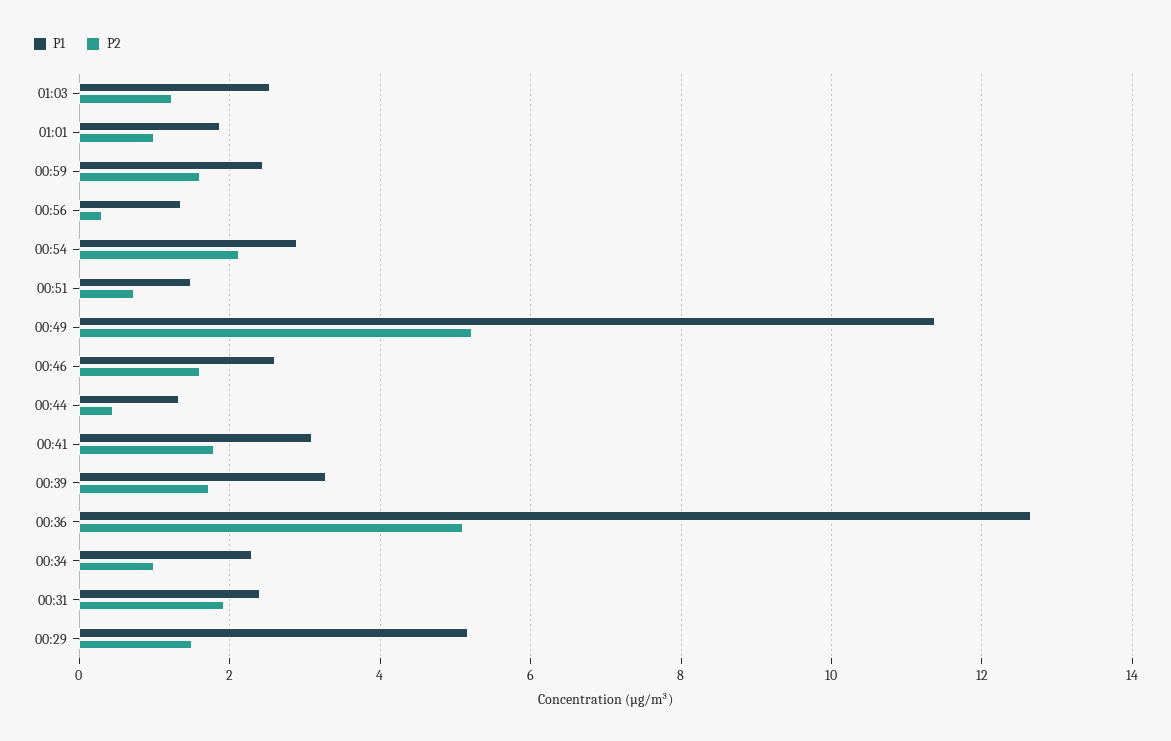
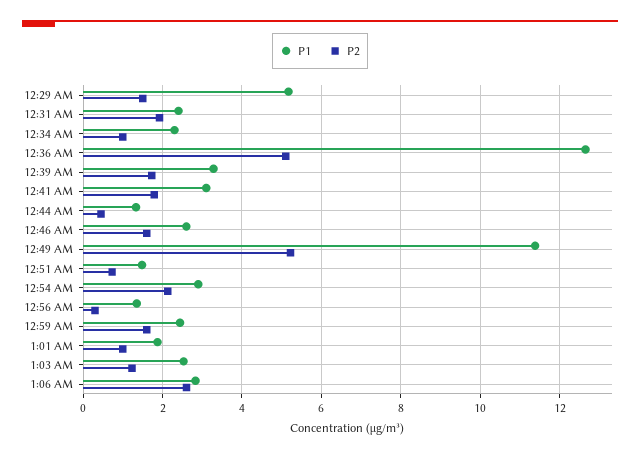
P1, 1:06 AM: none -> 2.8
P2, 1:06 AM: none -> 2.6

